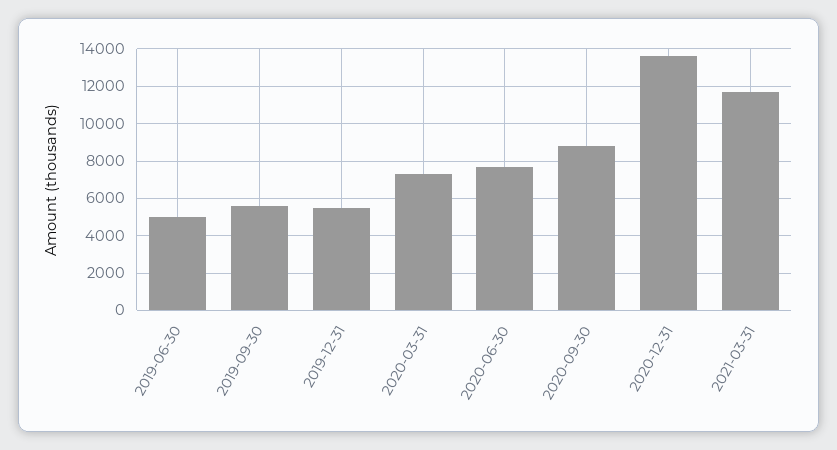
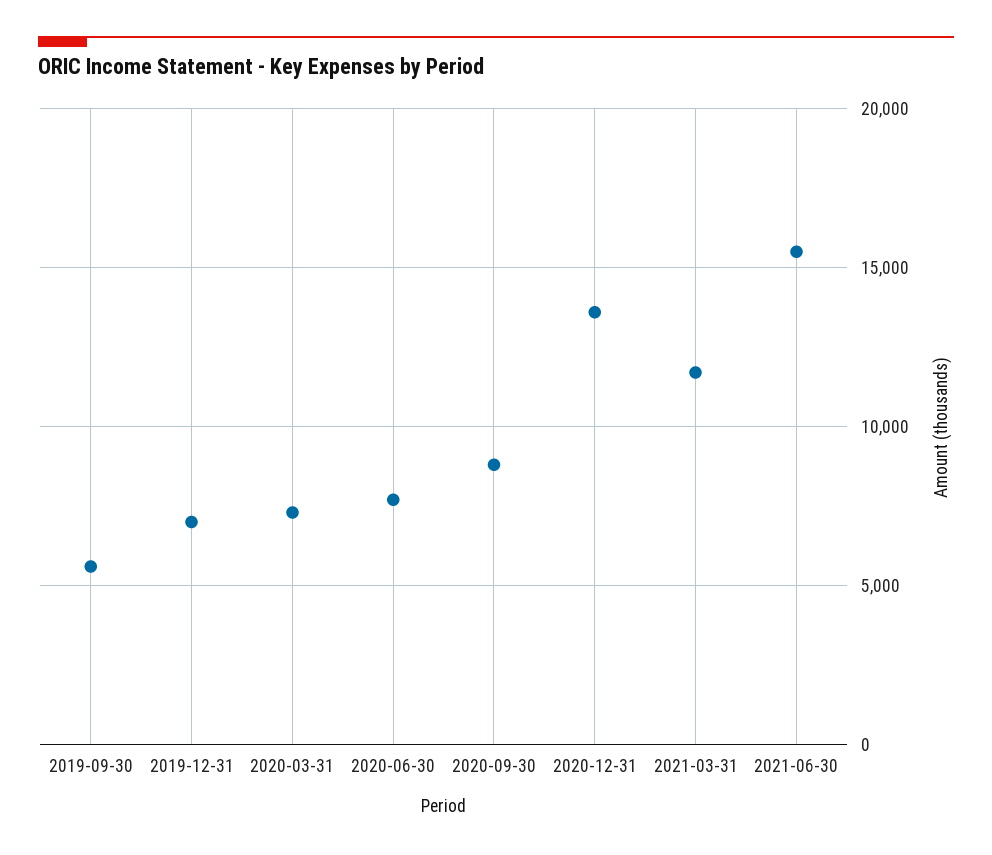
2019-06-30: 5000 -> none
2019-12-31: 5500 -> 7000
2021-06-30: none -> 15500

